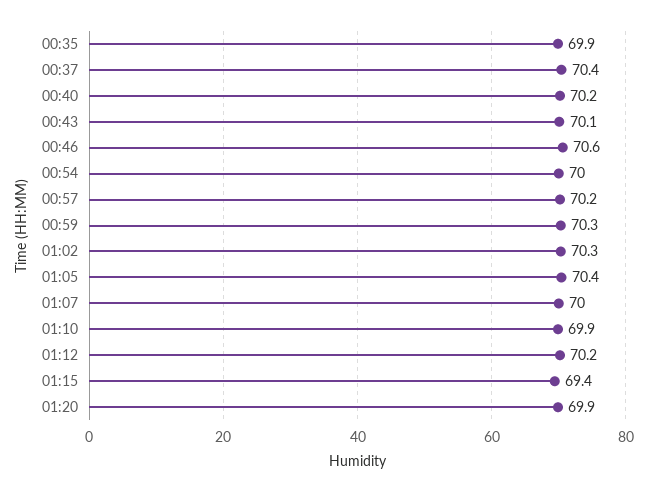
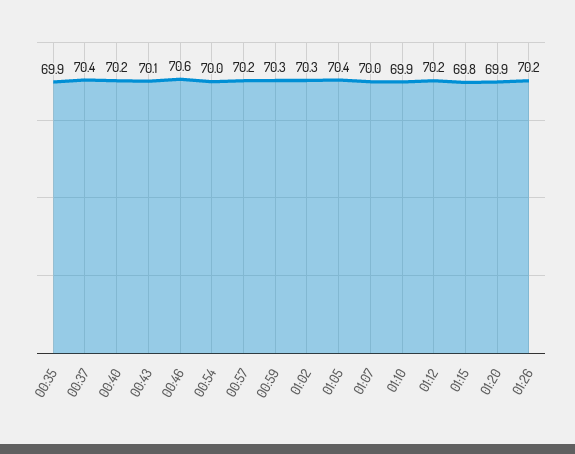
01:15: 69.4 -> 69.8
01:26: none -> 70.2

